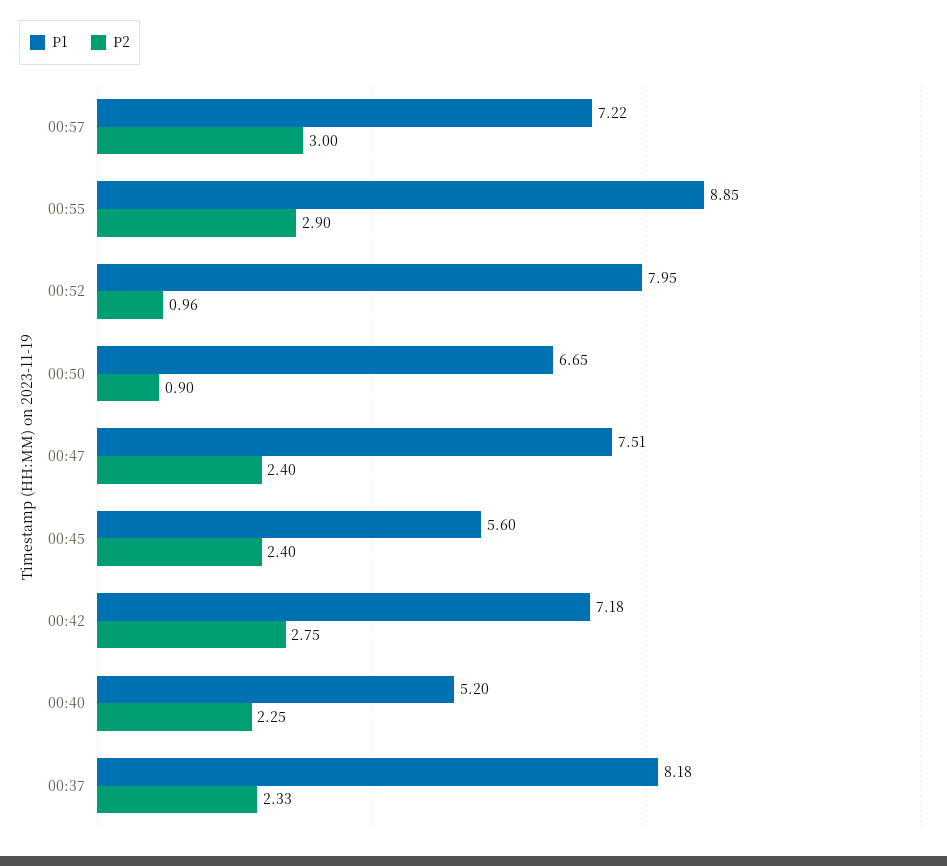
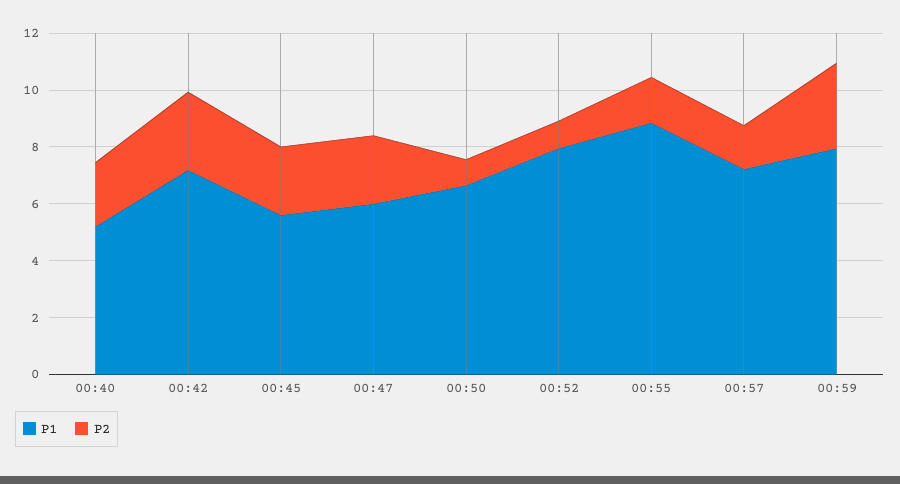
P2, 00:57: 3 -> 1.5
P2, 00:55: 2.9 -> 1.5
P1, 00:47: 7.51 -> 6
P1, 00:37: 8.18 -> none
P2, 00:37: 2.33 -> none
P1, 00:59: none -> 8
P2, 00:59: none -> 3

